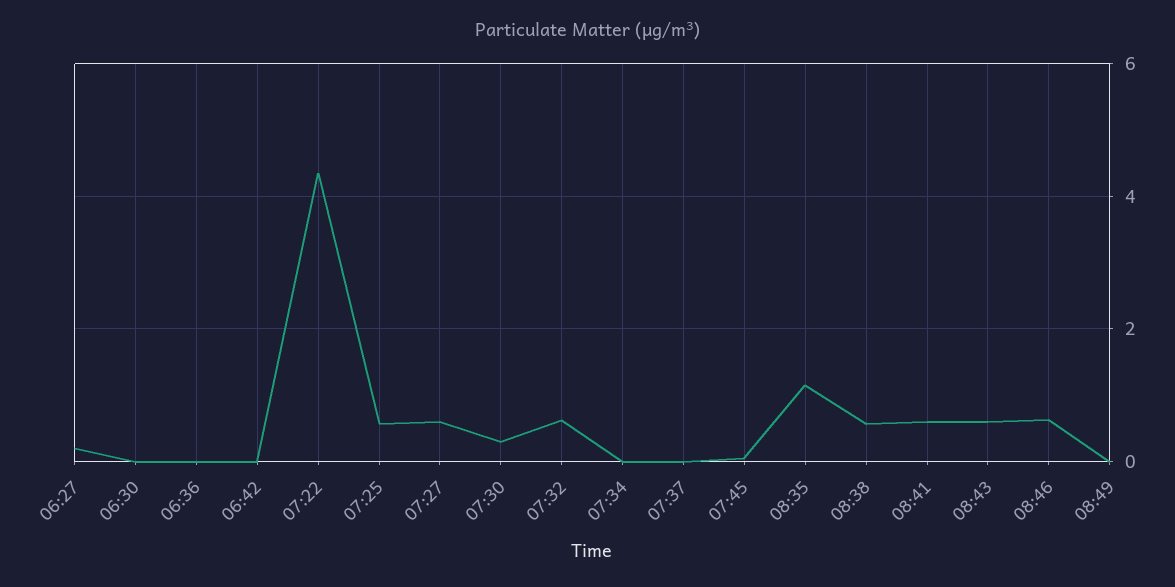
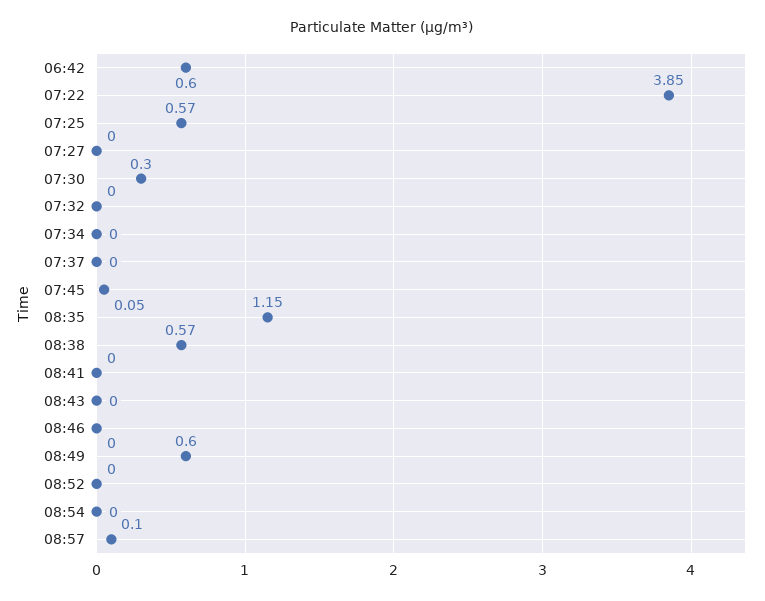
06:27: 0.2 -> none
06:30: 0 -> none
06:36: 0 -> none
06:42: 0 -> 0.6
07:22: 4.4 -> 3.85
07:27: 0.6 -> 0
07:32: 0.6 -> 0
08:41: 0.6 -> 0
08:43: 0.6 -> 0
08:46: 0.6 -> 0
08:49: 0 -> 0.6
08:52: none -> 0
08:54: none -> 0
08:57: none -> 0.1

